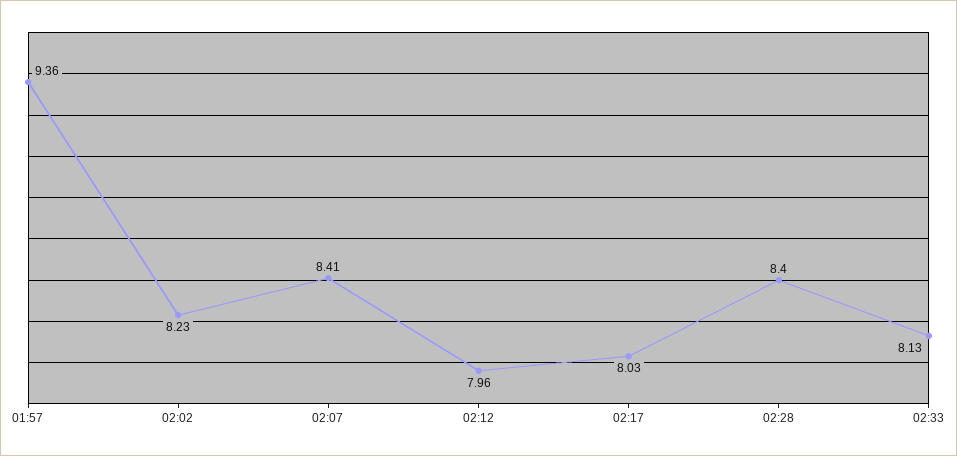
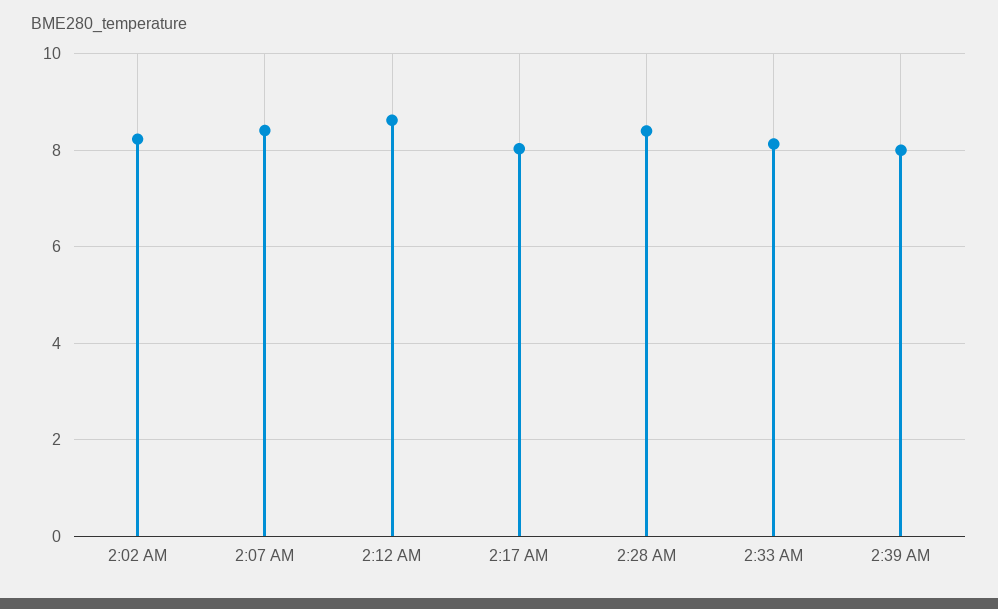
01:57: 9.36 -> none
02:12: 7.96 -> 8.6
2:39 AM: none -> 8

